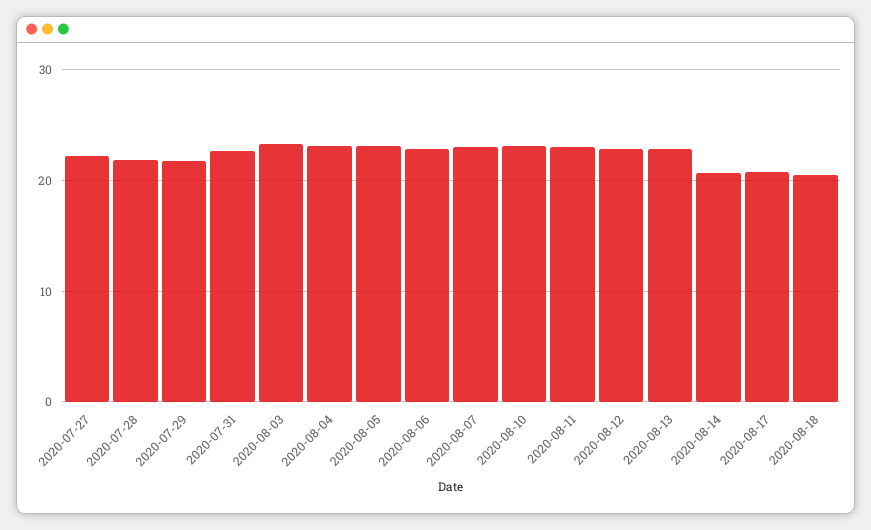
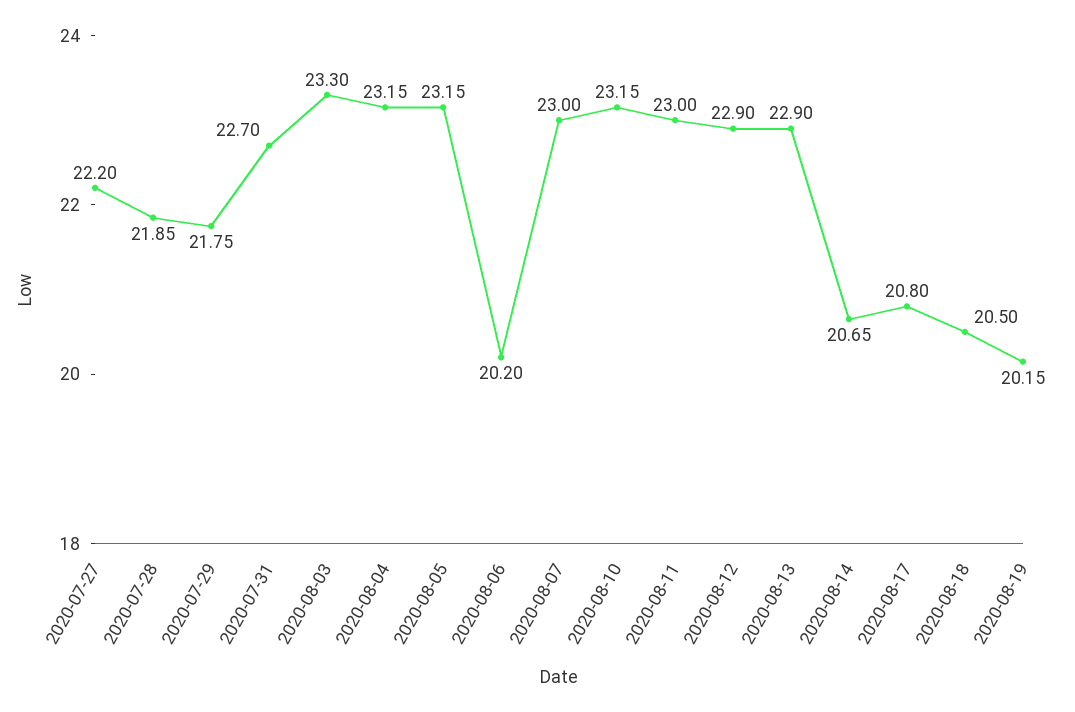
2020-08-06: 23 -> 20.2
2020-08-19: none -> 20.15

